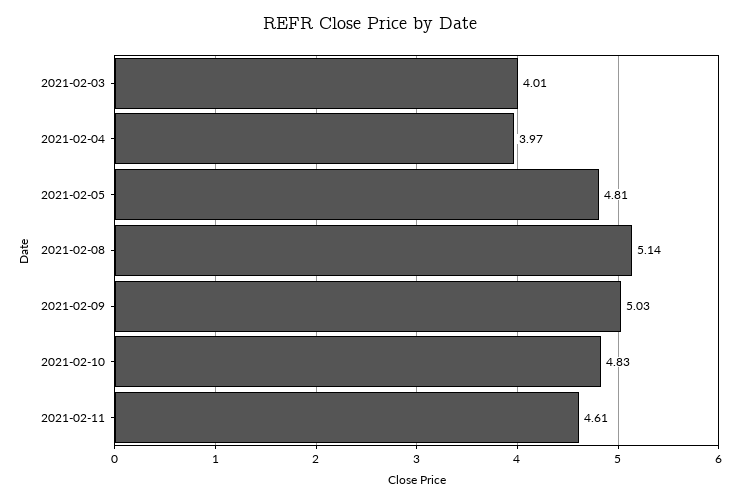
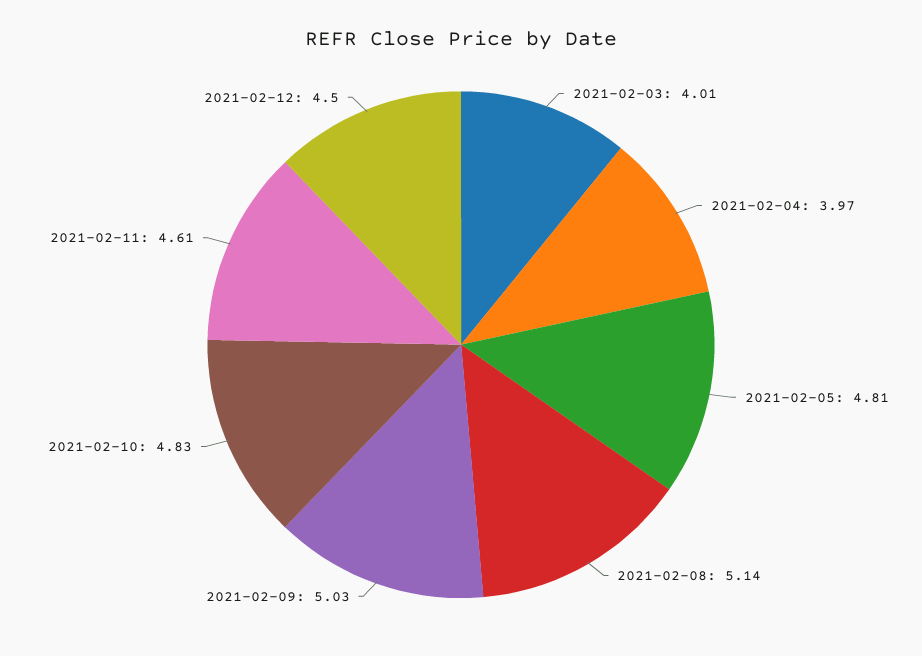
2021-02-12: none -> 4.5

